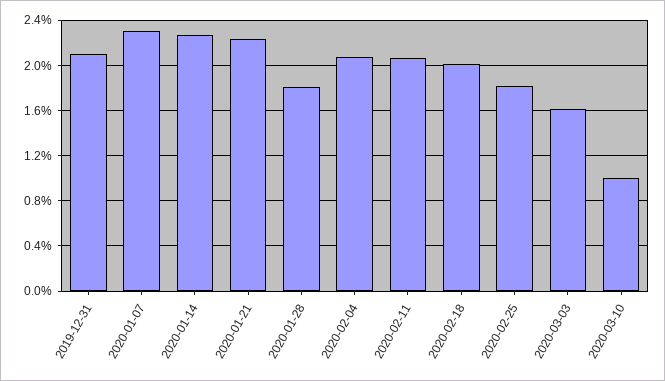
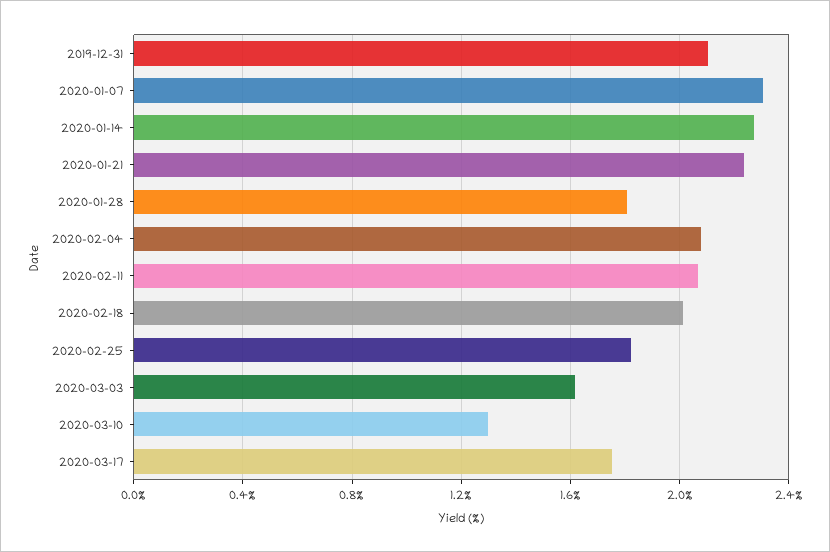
2020-03-10: 1 -> 1.3
2020-03-17: none -> 1.75

